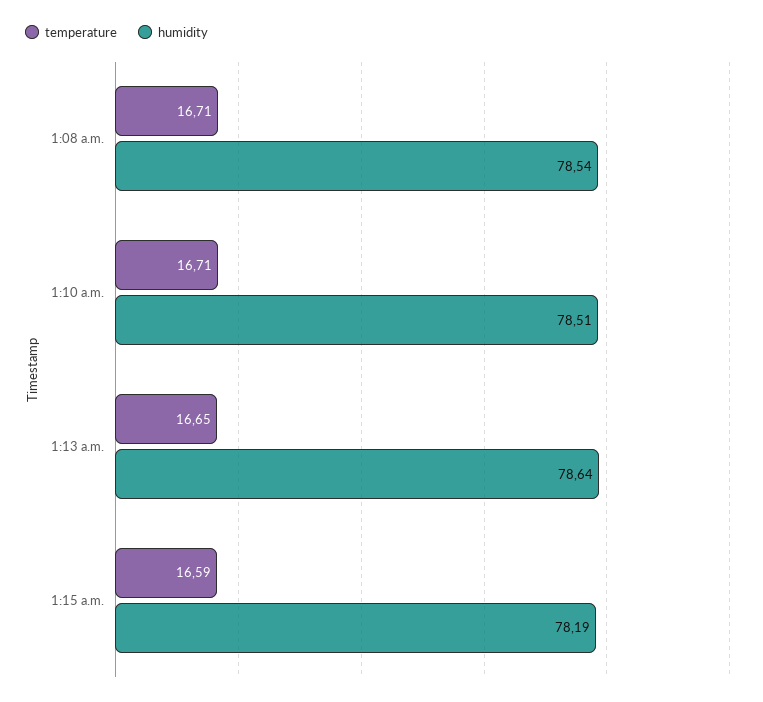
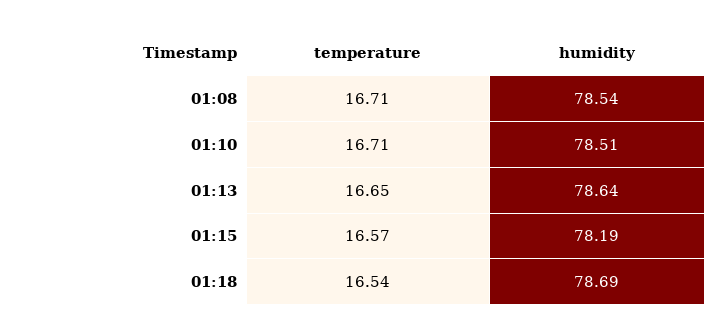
temperature, 1:15 a.m.: 16.59 -> 16.57
temperature, 01:18: none -> 16.54
humidity, 01:18: none -> 78.69

